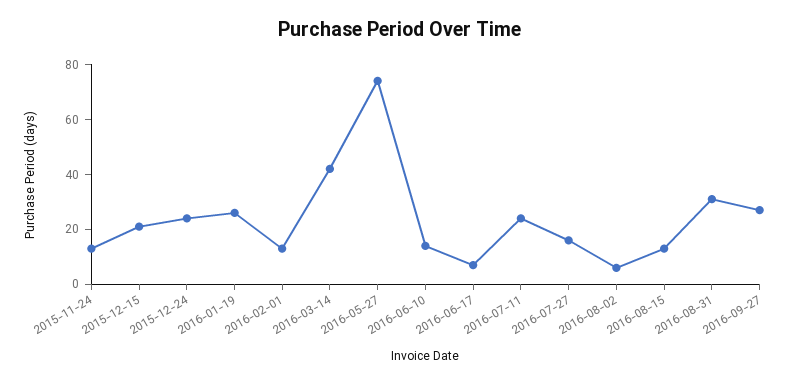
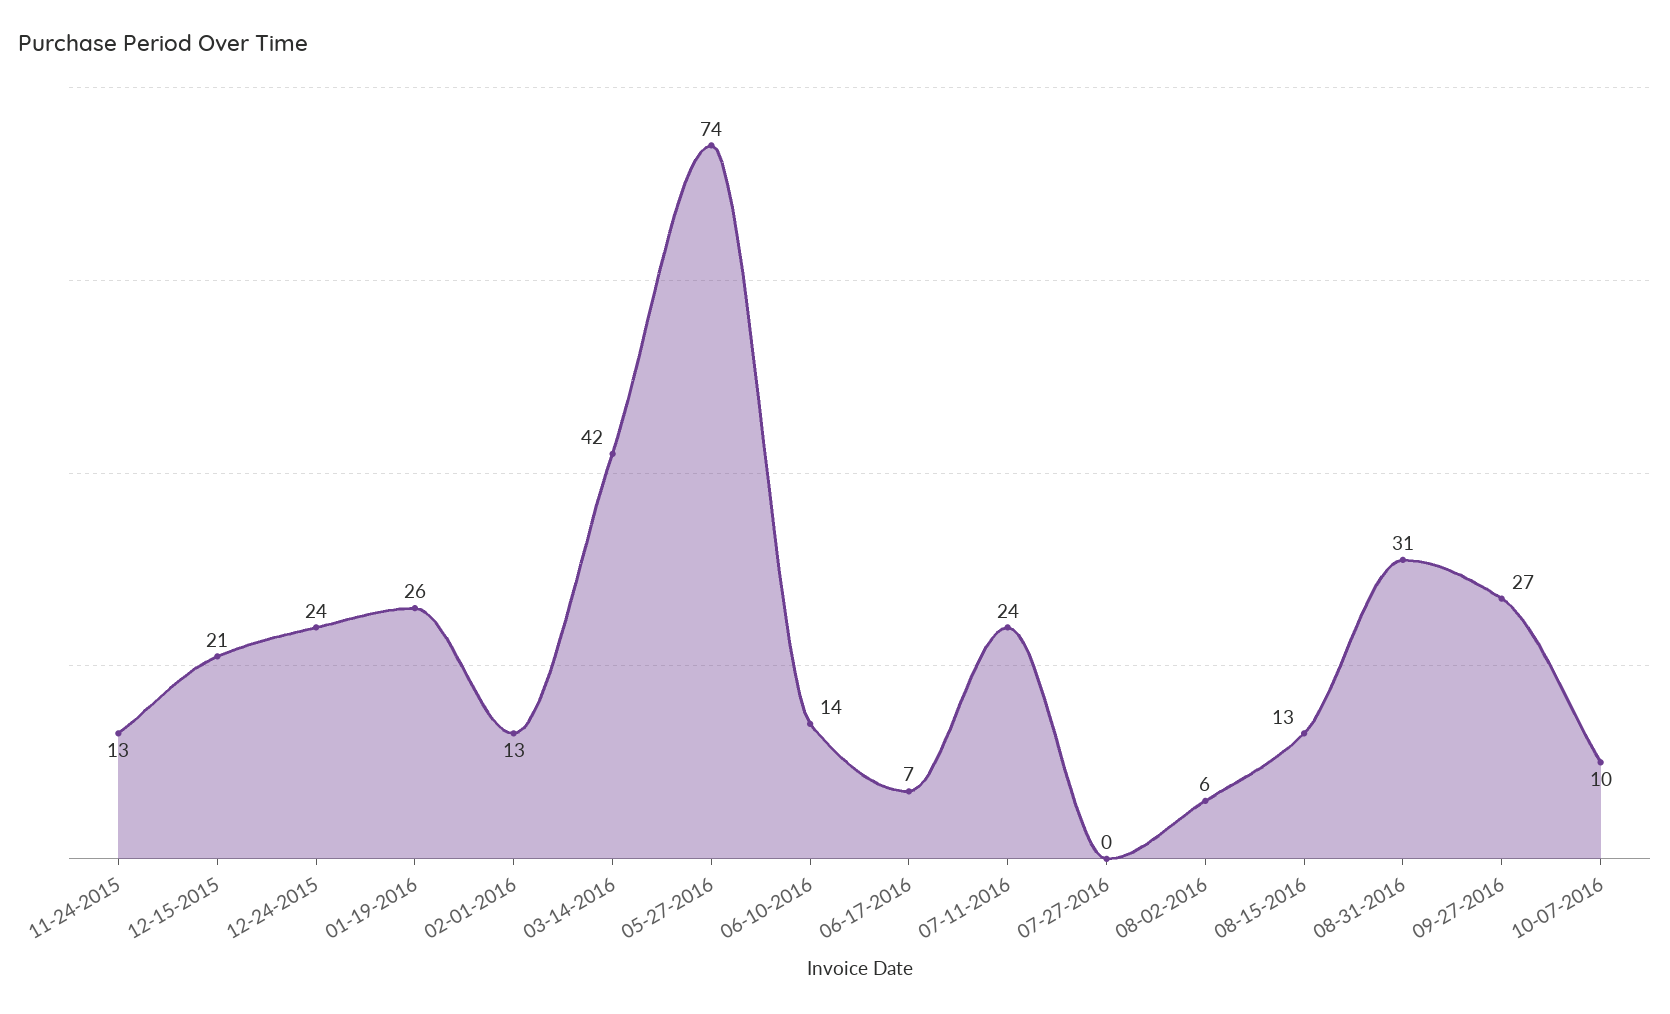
2016-07-27: 15 -> 0
10-07-2016: none -> 10

